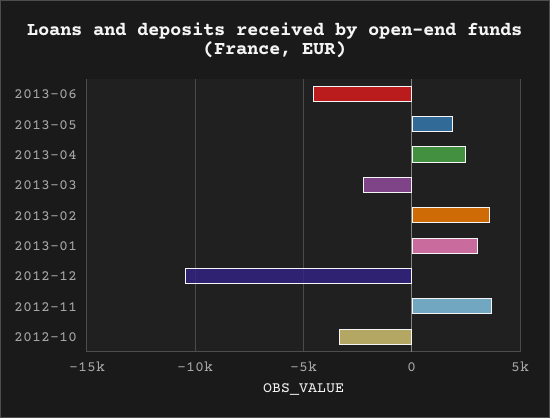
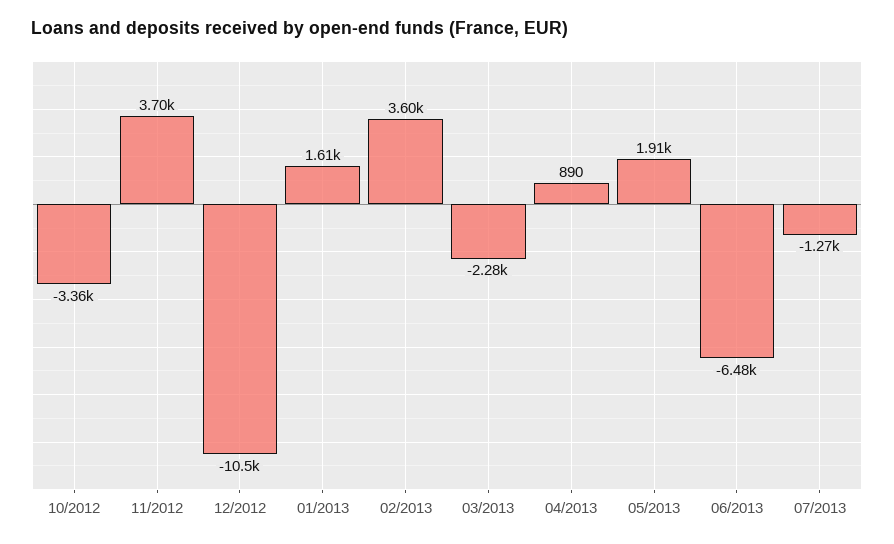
2013-06: -4500 -> -6480
2013-04: 2500 -> 890
2013-01: 3000 -> 1610
07/2013: none -> -1270

